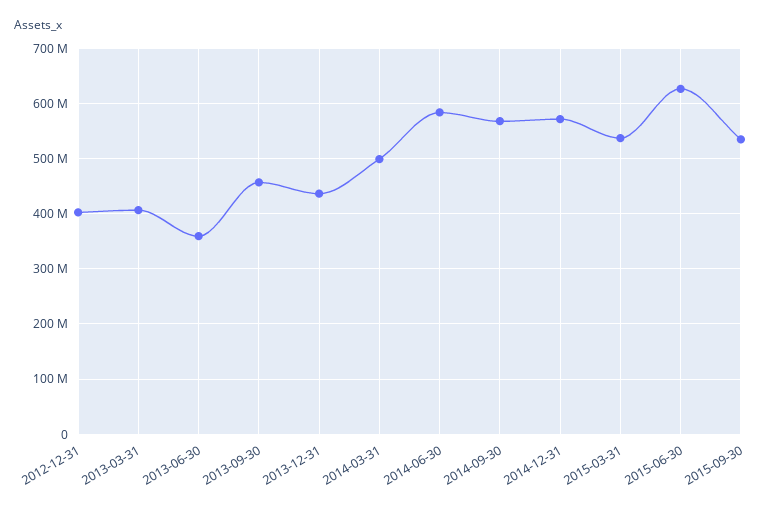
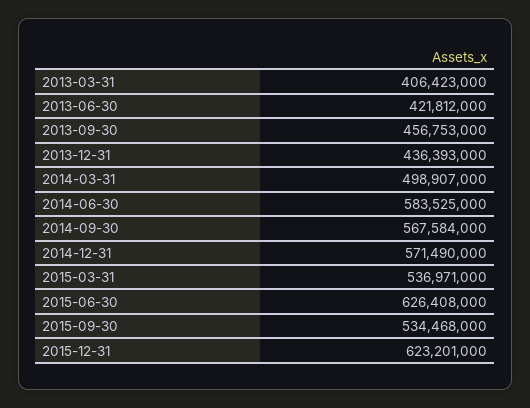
2012-12-31: 400000000 -> none
2013-06-30: 360000000 -> 421812000
2015-12-31: none -> 623201000

